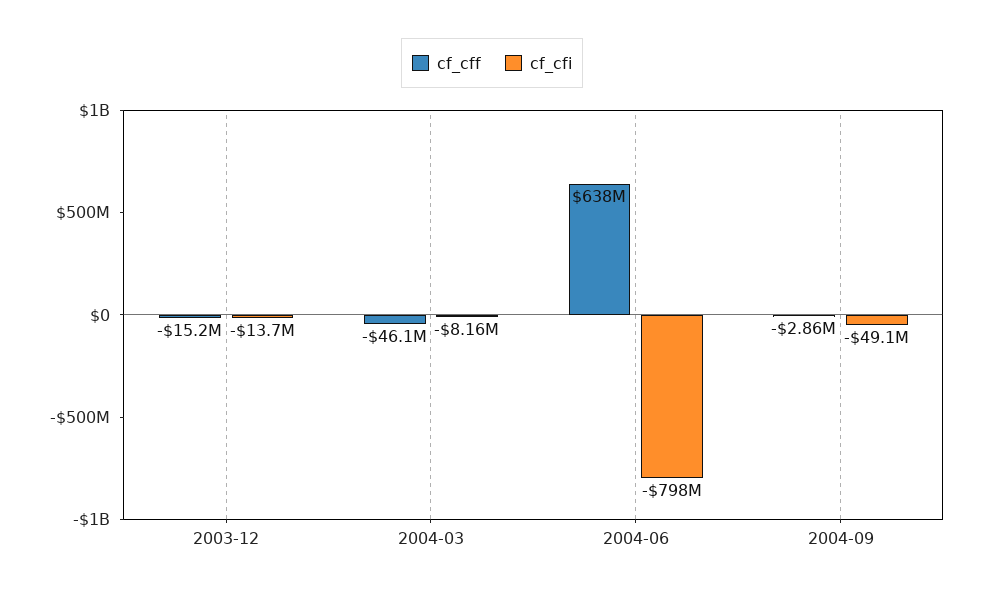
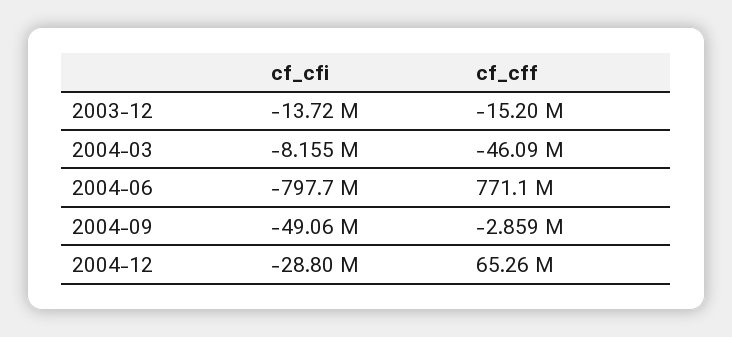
cf_cff, 2004-06: 638000000 -> 771100000
cf_cfi, 2004-12: none -> -28800000
cf_cff, 2004-12: none -> 65260000

